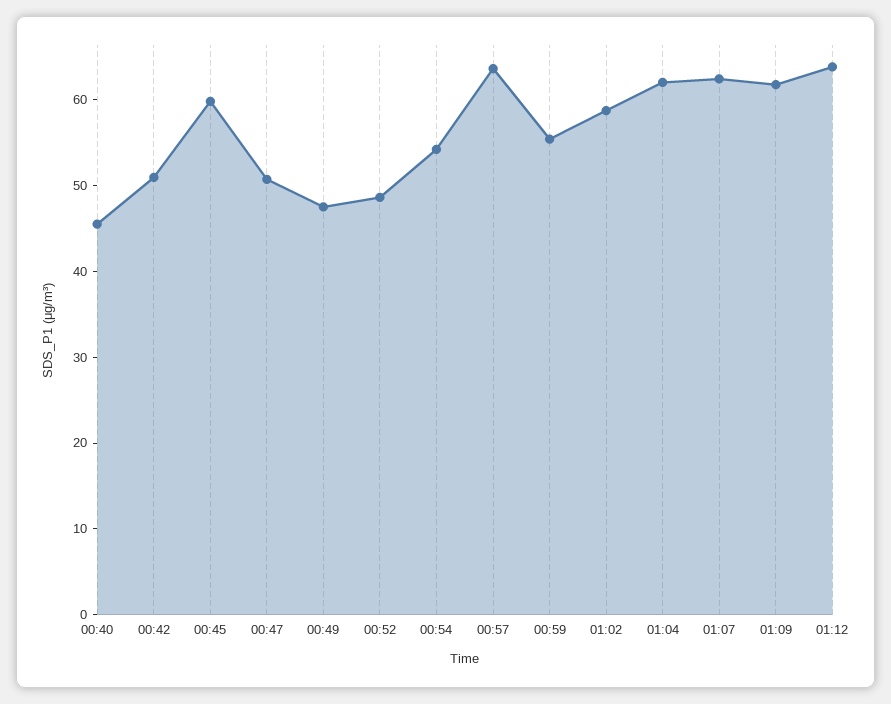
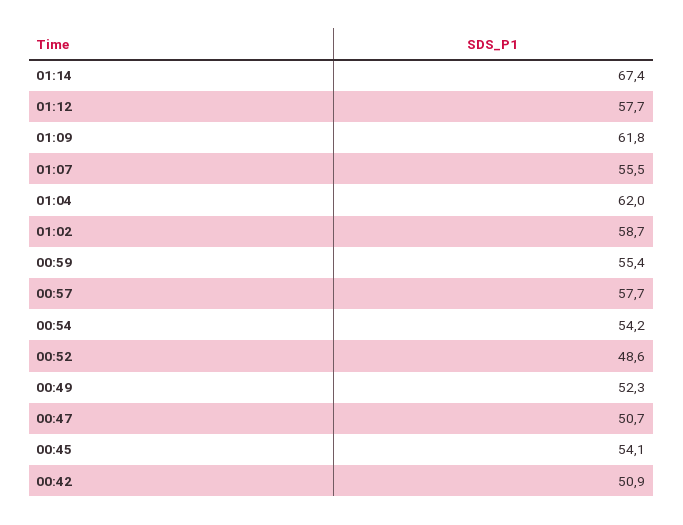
00:40: 46 -> none
00:45: 60 -> 54.1
00:49: 48 -> 52.3
00:57: 64 -> 57.7
01:07: 62 -> 55.5
01:12: 64 -> 57.7
01:14: none -> 67.4

